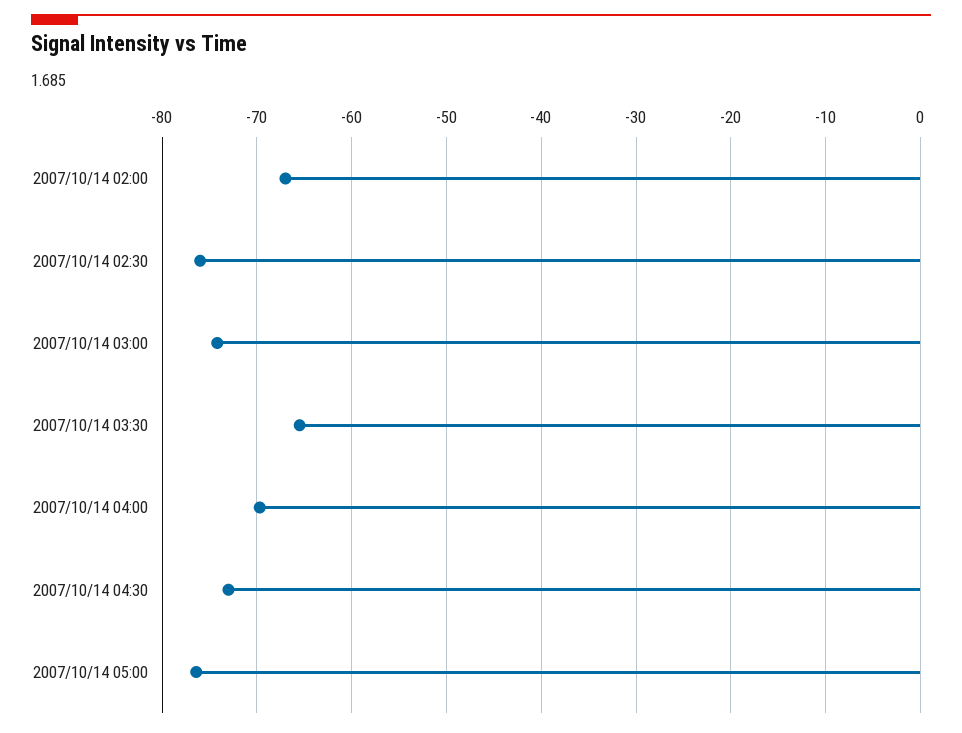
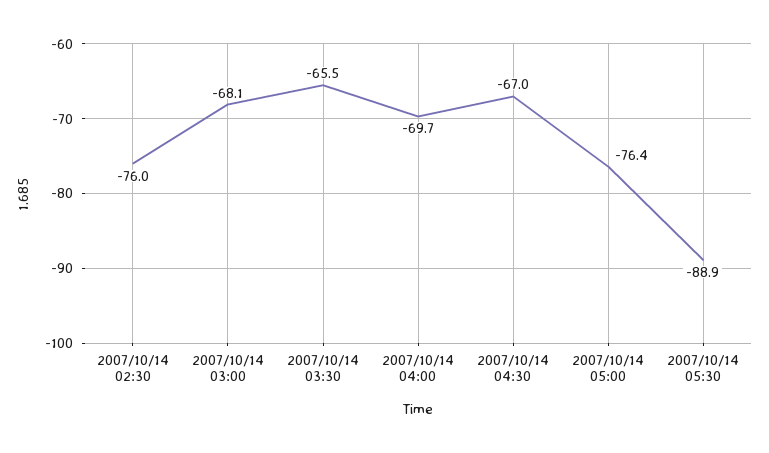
2007/10/14 02:00: -67 -> none
2007/10/14 03:00: -74 -> -68.1
2007/10/14 04:30: -73 -> -67
2007/10/14 05:30: none -> -88.9

